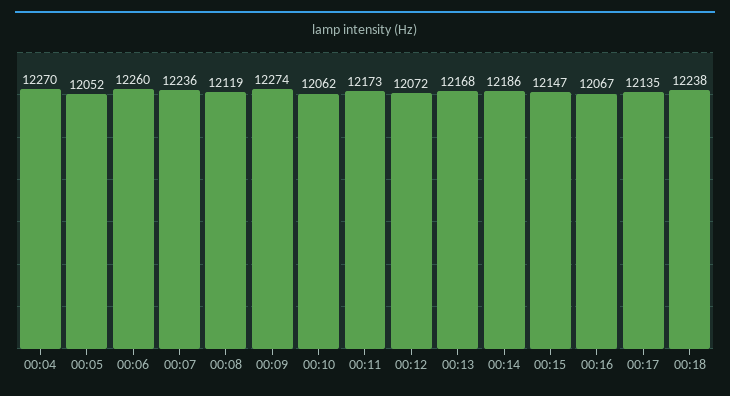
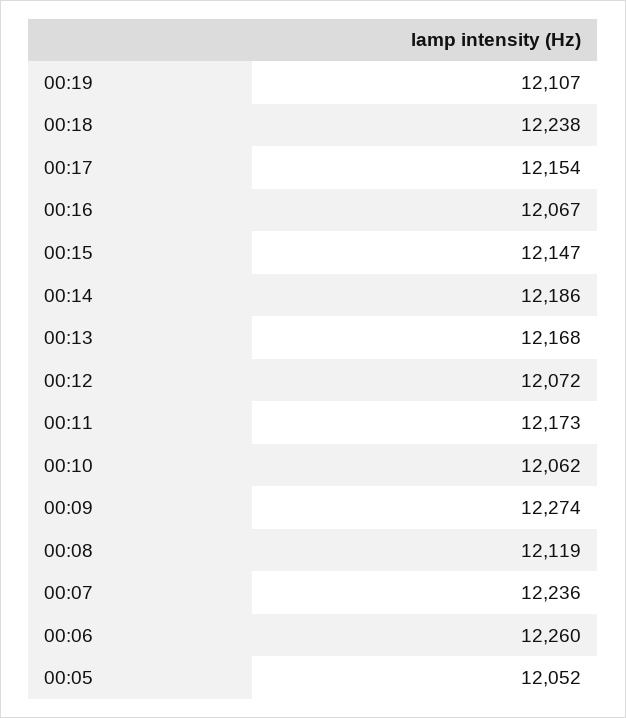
00:04: 12270 -> none
00:17: 12135 -> 12154
00:19: none -> 12107

